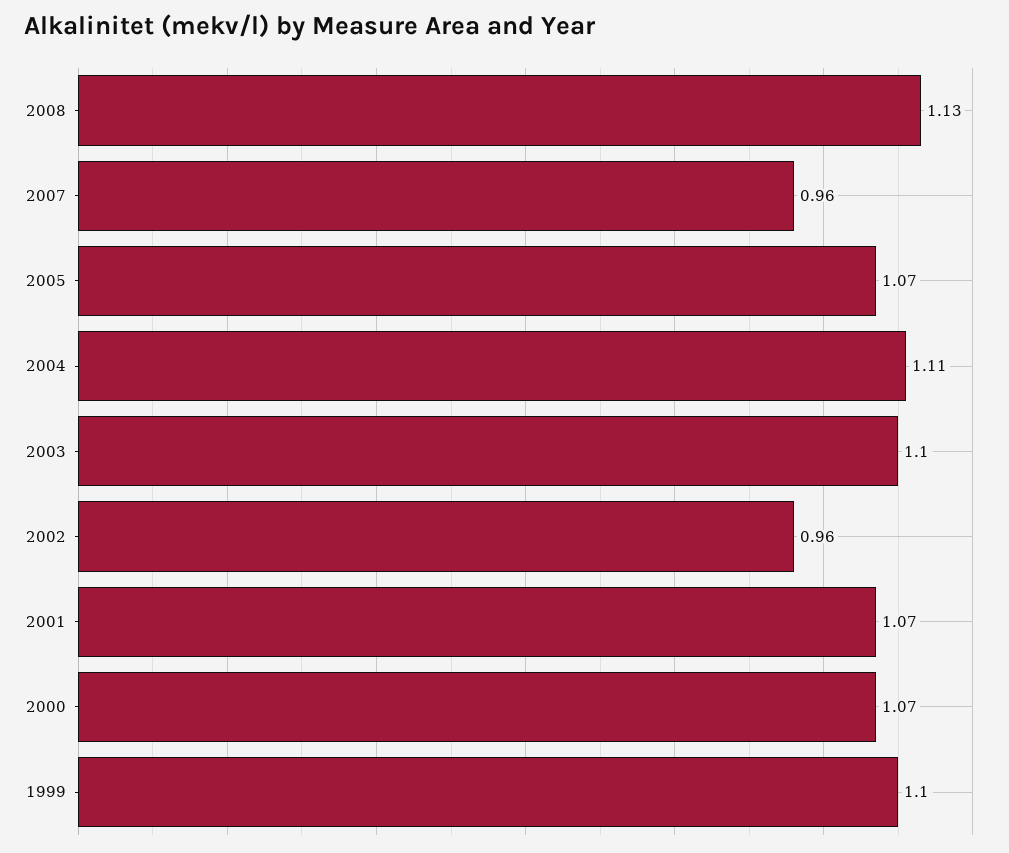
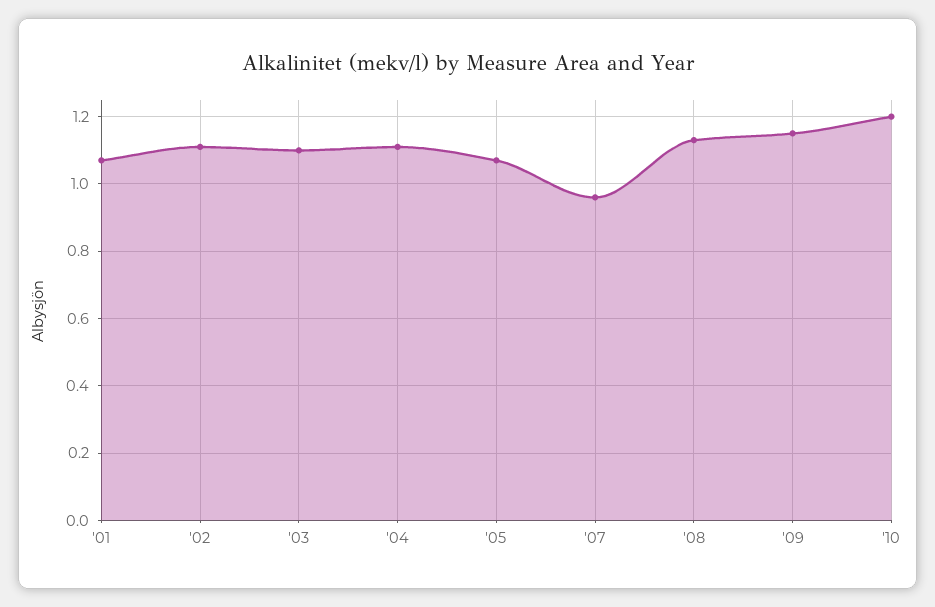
2002: 0.96 -> 1.1
2000: 1.07 -> none
1999: 1.1 -> none
'09: none -> 1.15
'10: none -> 1.2

